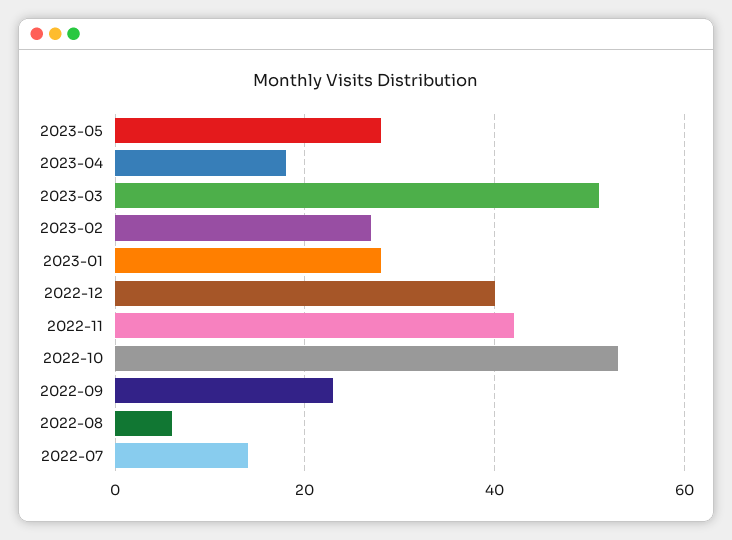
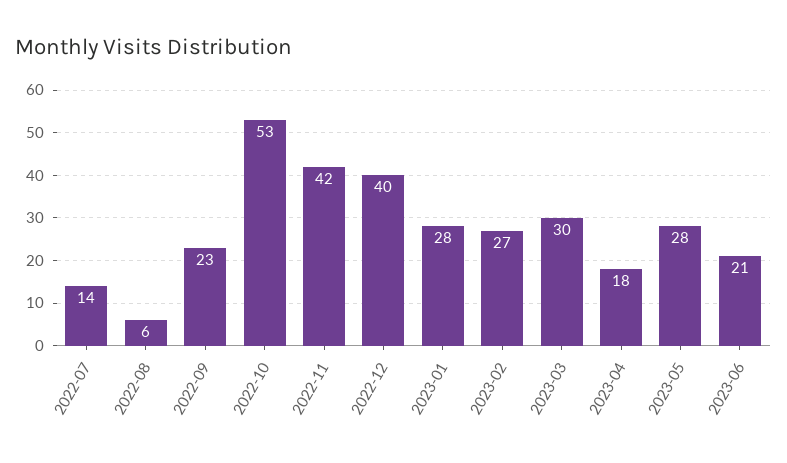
2023-03: 50 -> 30
2023-06: none -> 21

